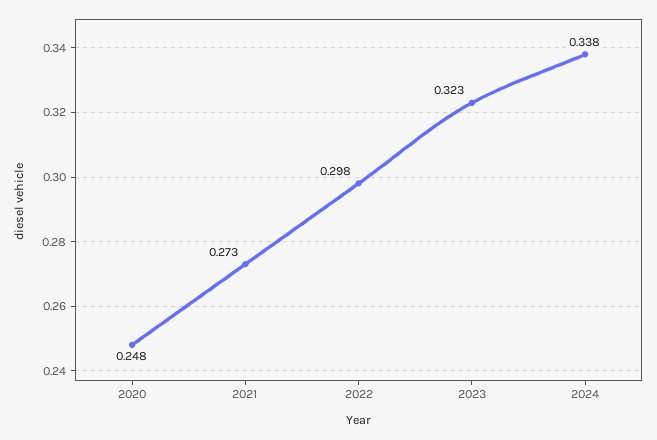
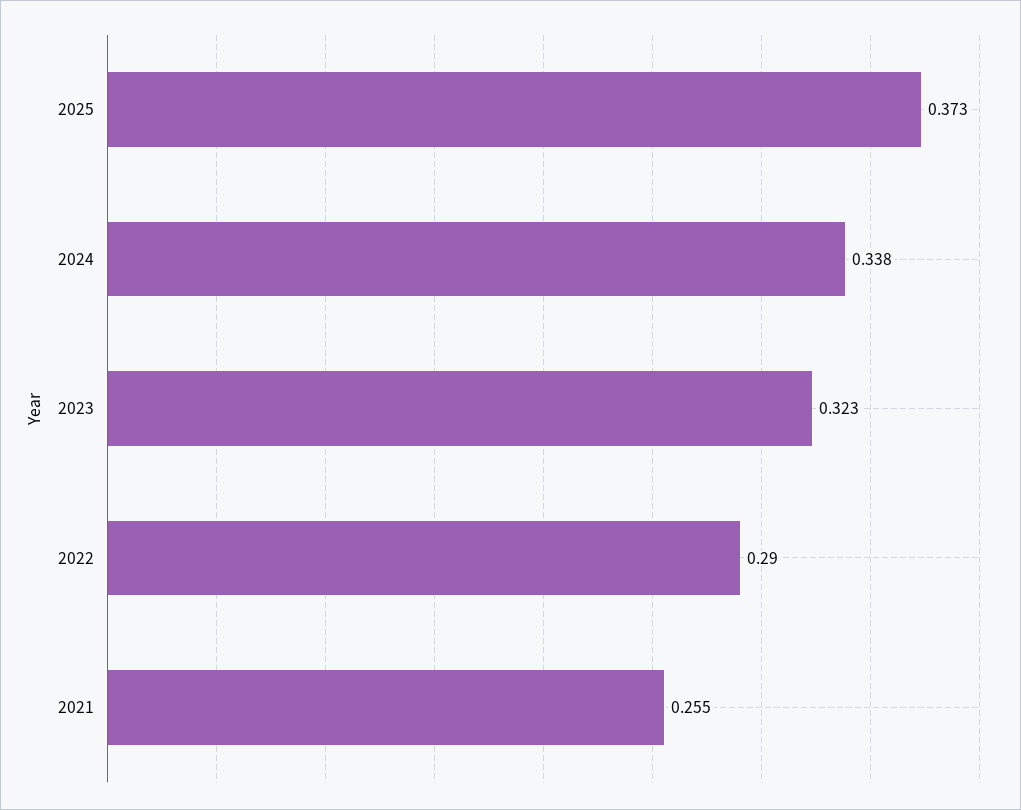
2020: 0.248 -> none
2021: 0.273 -> 0.255
2022: 0.298 -> 0.29
2025: none -> 0.373

